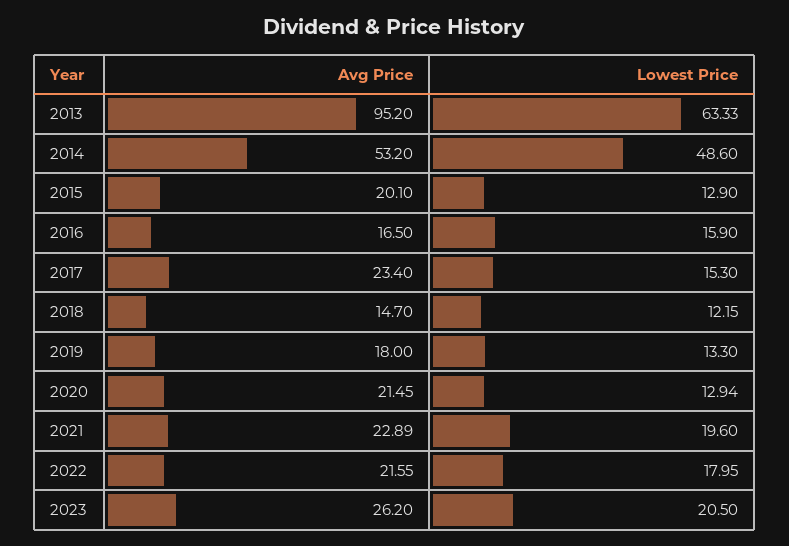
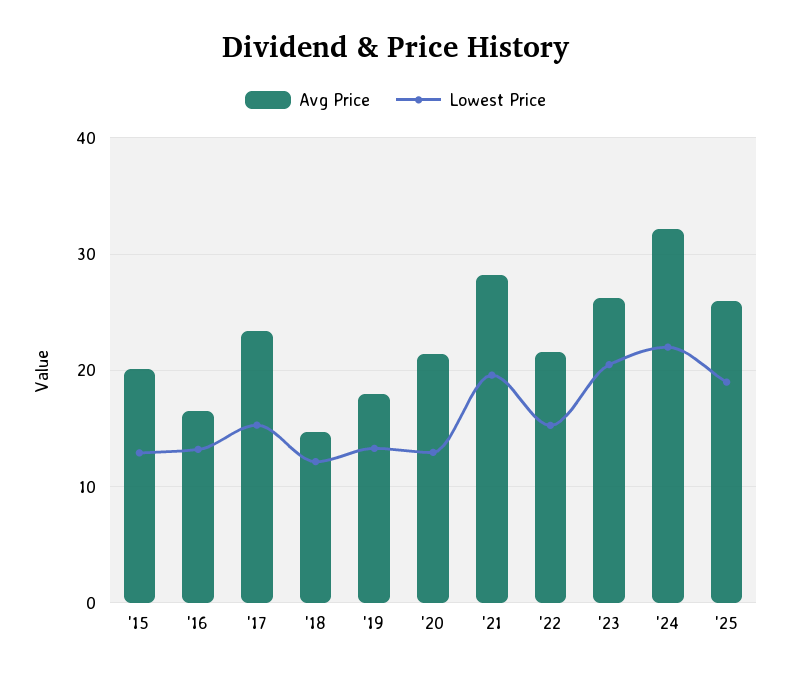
Avg Price, 2013: 95.2 -> none
Lowest Price, 2013: 63.33 -> none
Avg Price, 2014: 53.2 -> none
Lowest Price, 2014: 48.6 -> none
Lowest Price, 2016: 15.9 -> 13
Avg Price, 2021: 22.89 -> 28
Lowest Price, 2022: 17.95 -> 15
Avg Price, '24: none -> 32
Lowest Price, '24: none -> 22
Avg Price, '25: none -> 26
Lowest Price, '25: none -> 19

